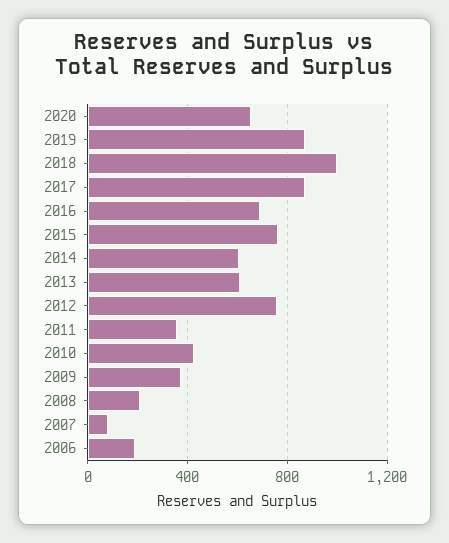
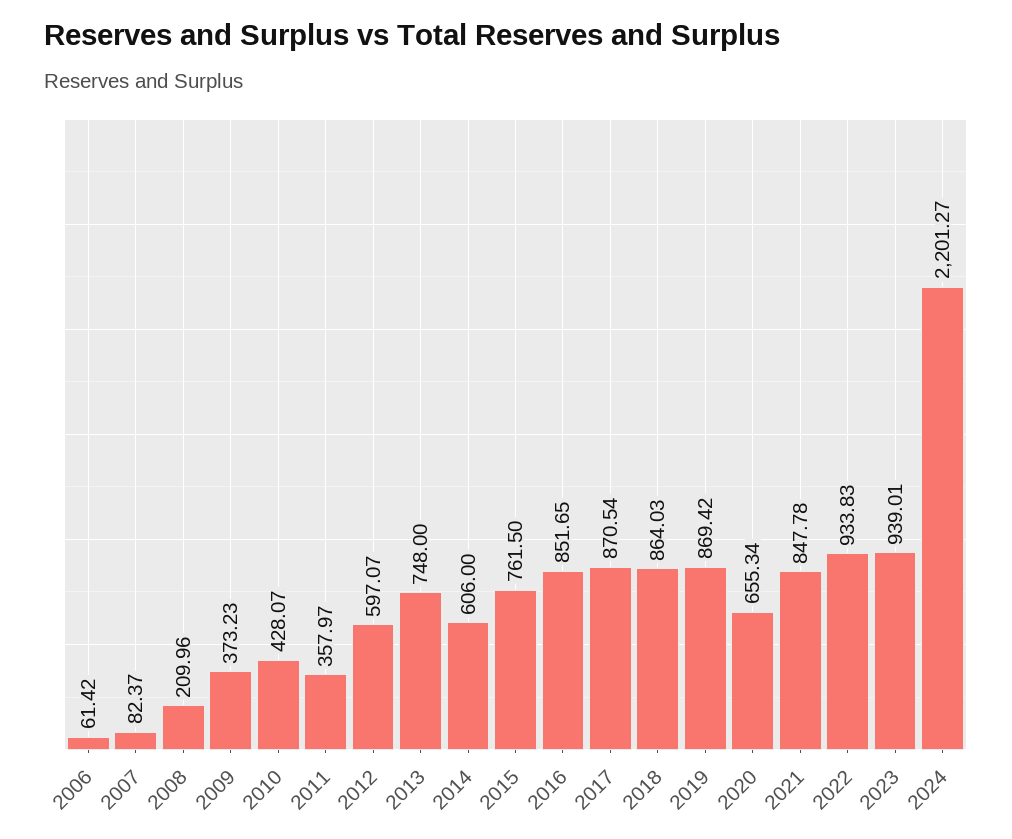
2018: 1000 -> 864.03
2016: 700 -> 851.65
2013: 600 -> 748
2012: 750 -> 597.07
2006: 200 -> 61.42
2021: none -> 847.78
2022: none -> 933.83
2023: none -> 939.01
2024: none -> 2201.27

